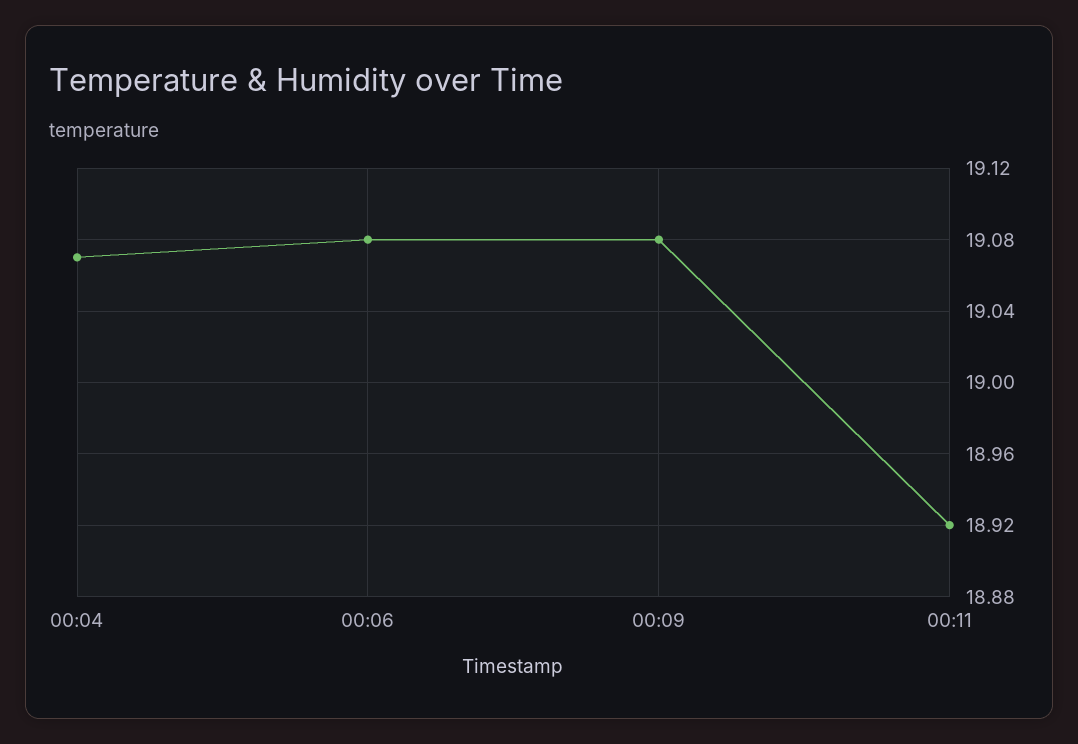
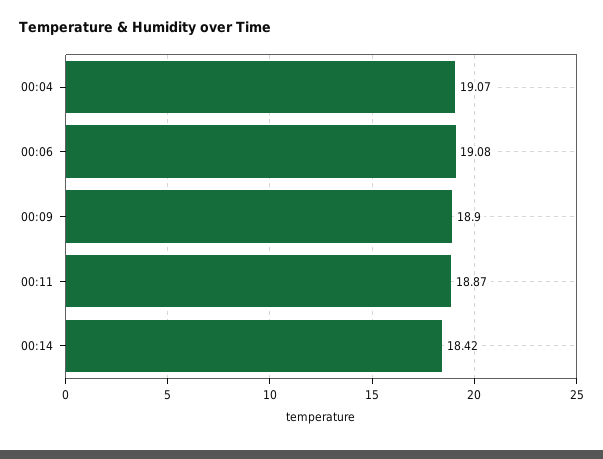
00:09: 19.08 -> 18.9
00:11: 18.92 -> 18.87
00:14: none -> 18.42

